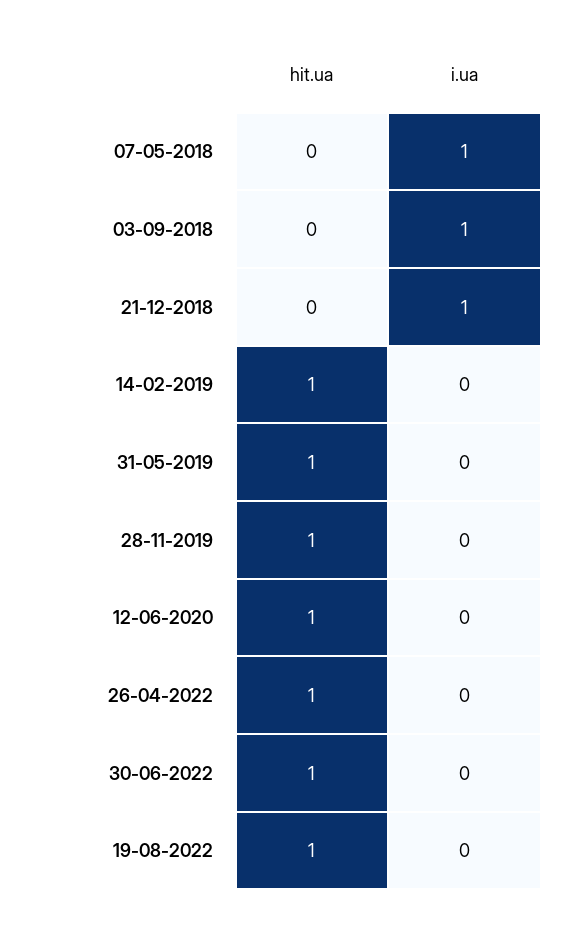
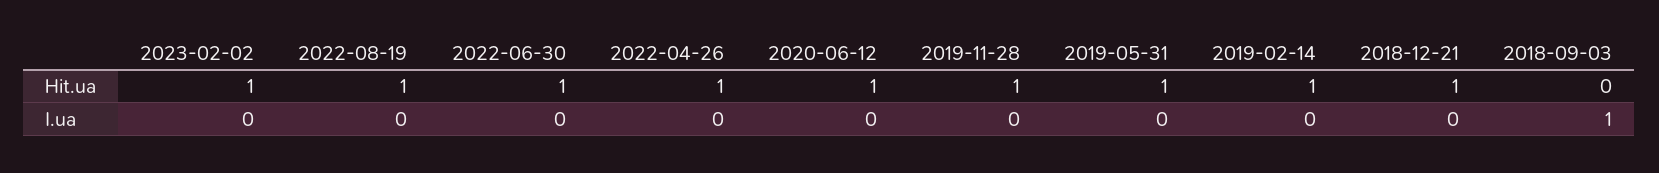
hit.ua, 07-05-2018: 0 -> none
i.ua, 07-05-2018: 1 -> none
hit.ua, 21-12-2018: 0 -> 1
i.ua, 21-12-2018: 1 -> 0
hit.ua, 2023-02-02: none -> 1
i.ua, 2023-02-02: none -> 0

